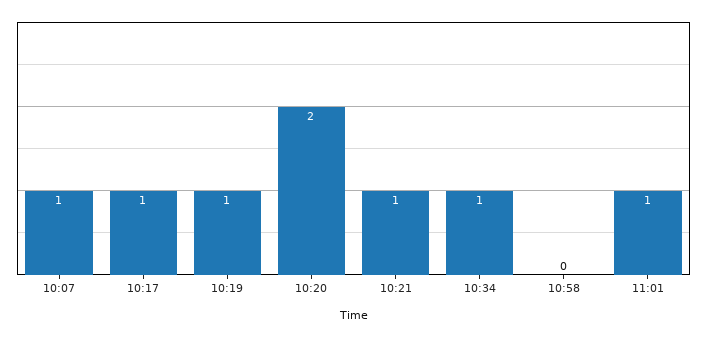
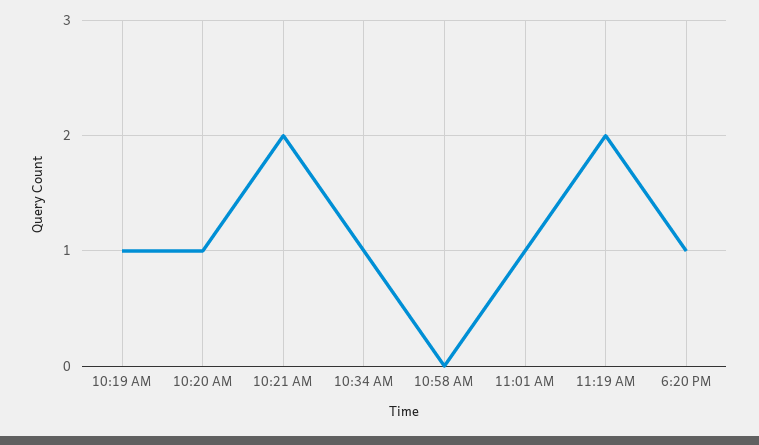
10:07: 1 -> none
10:17: 1 -> none
10:20: 2 -> 1
10:21: 1 -> 2
11:19 AM: none -> 2
6:20 PM: none -> 1

